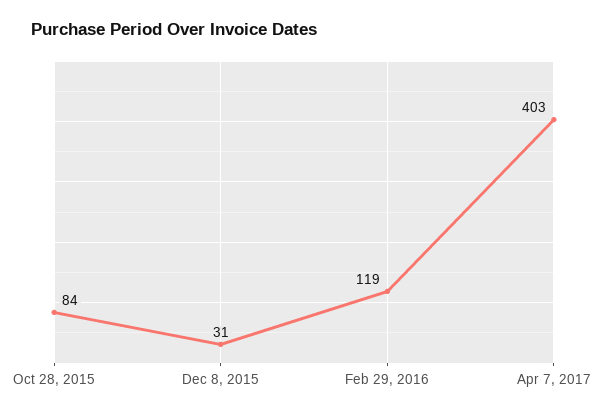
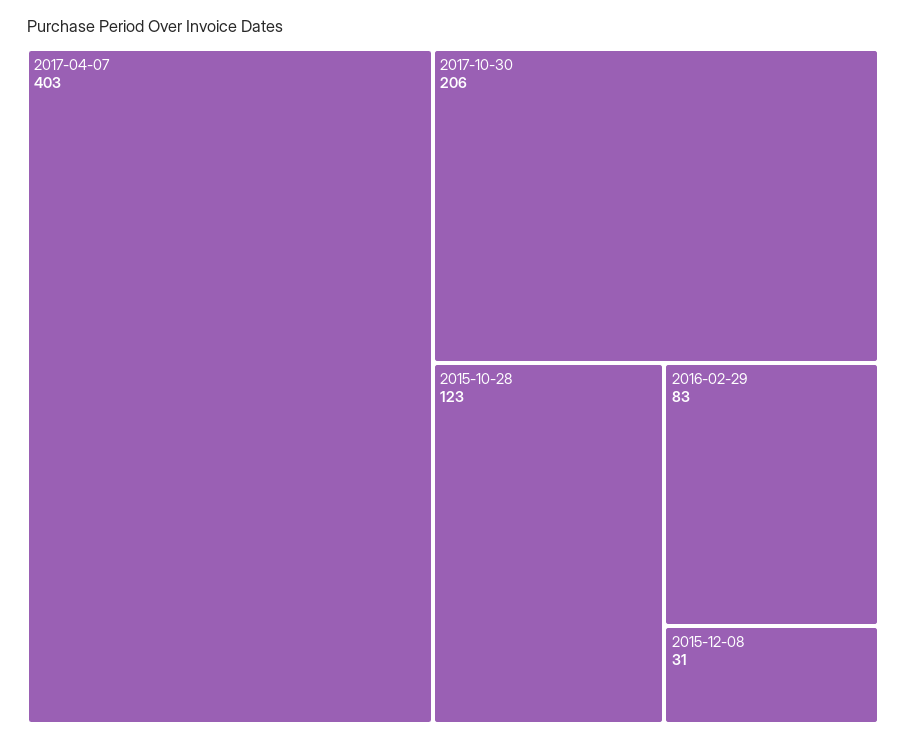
Oct 28, 2015: 84 -> 123
Feb 29, 2016: 119 -> 83
2017-10-30: none -> 206

